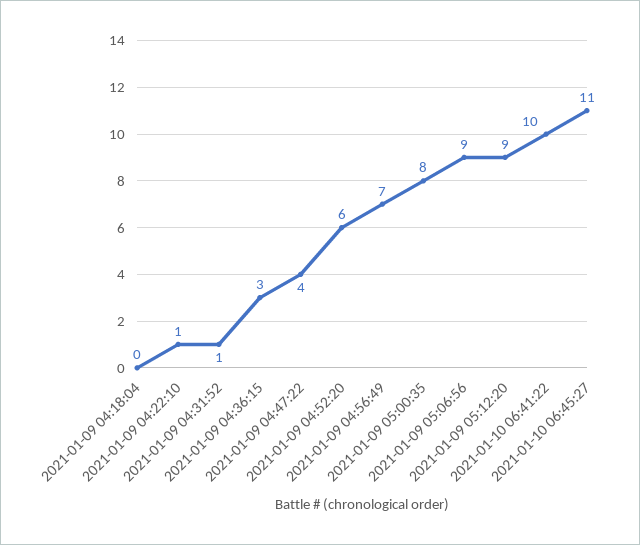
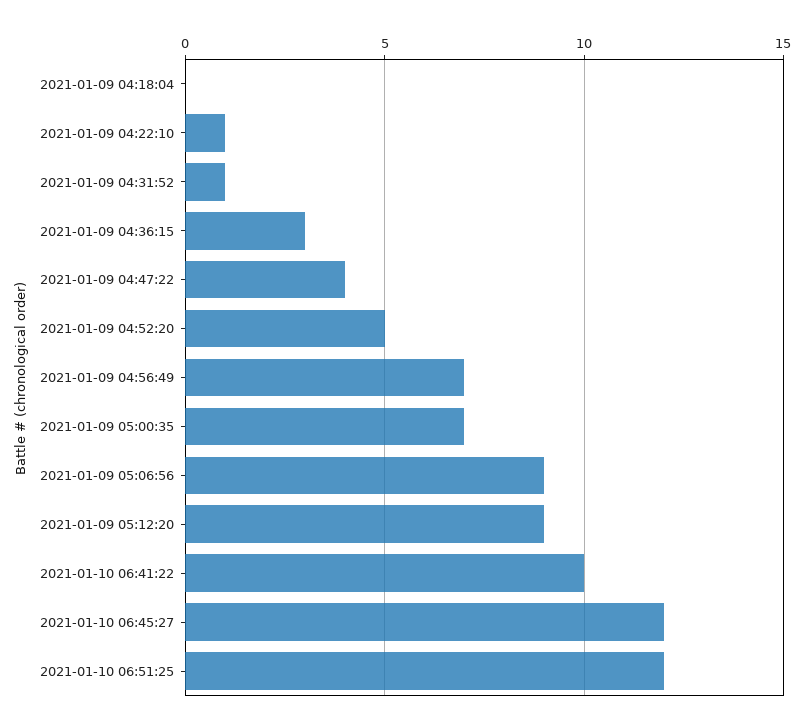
2021-01-09 04:52:20: 6 -> 5
2021-01-09 05:00:35: 8 -> 7
2021-01-10 06:45:27: 11 -> 12
2021-01-10 06:51:25: none -> 12

